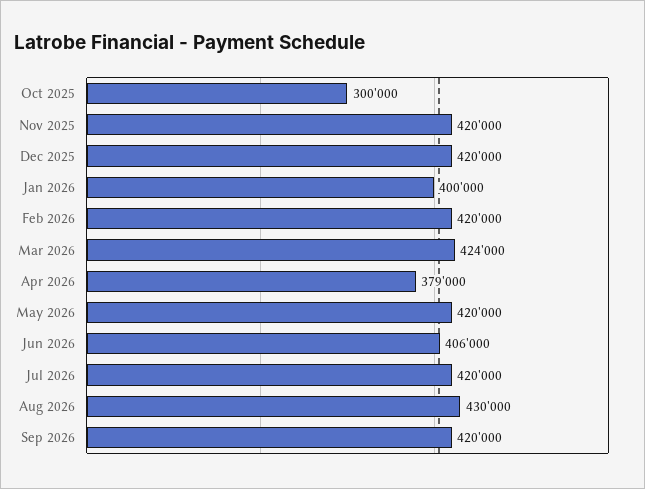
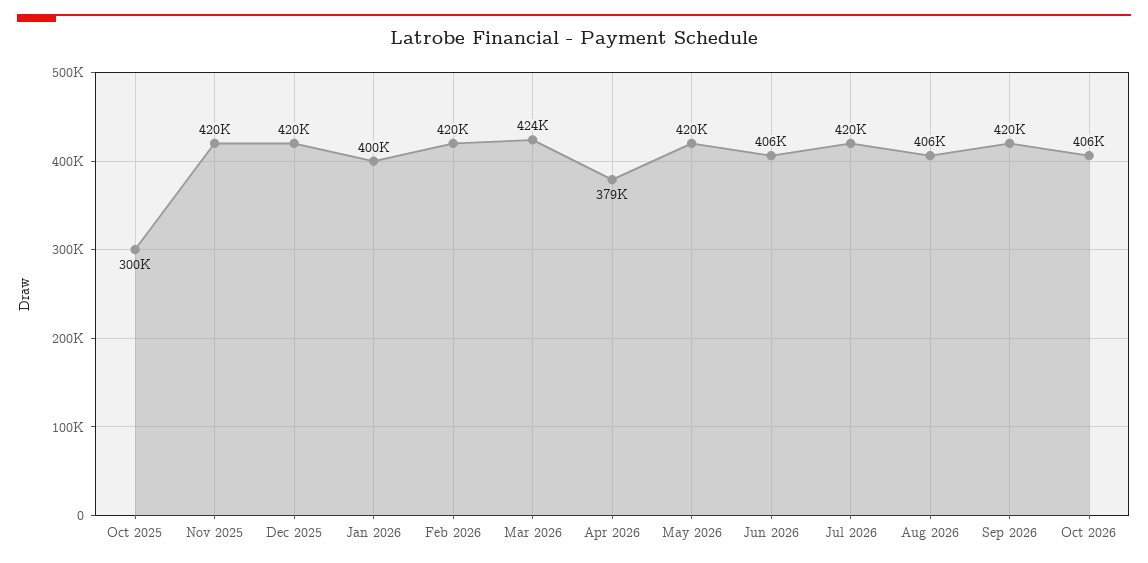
Aug 2026: 430000 -> 406000
Oct 2026: none -> 406000

